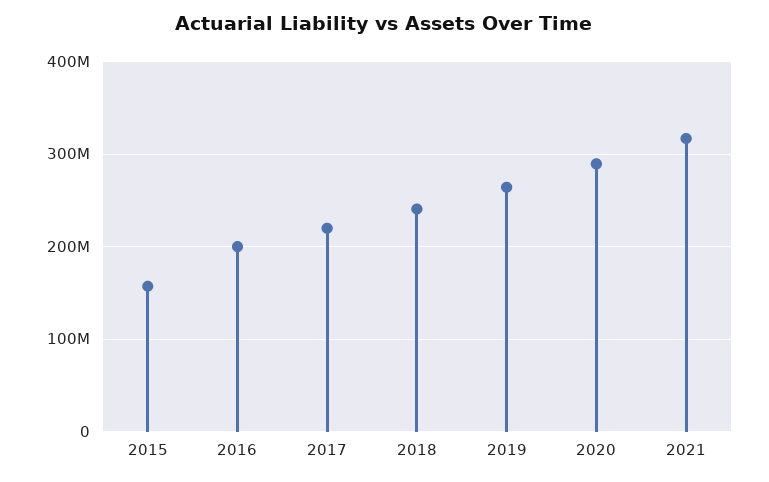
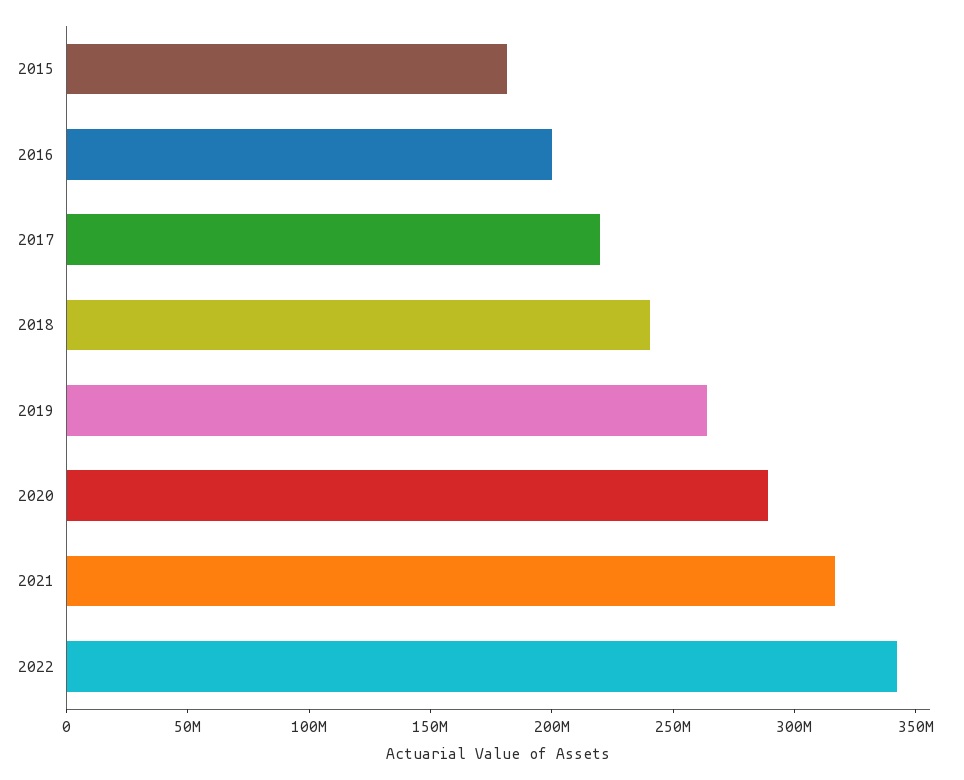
2015: 160000000 -> 180000000
2022: none -> 340000000

